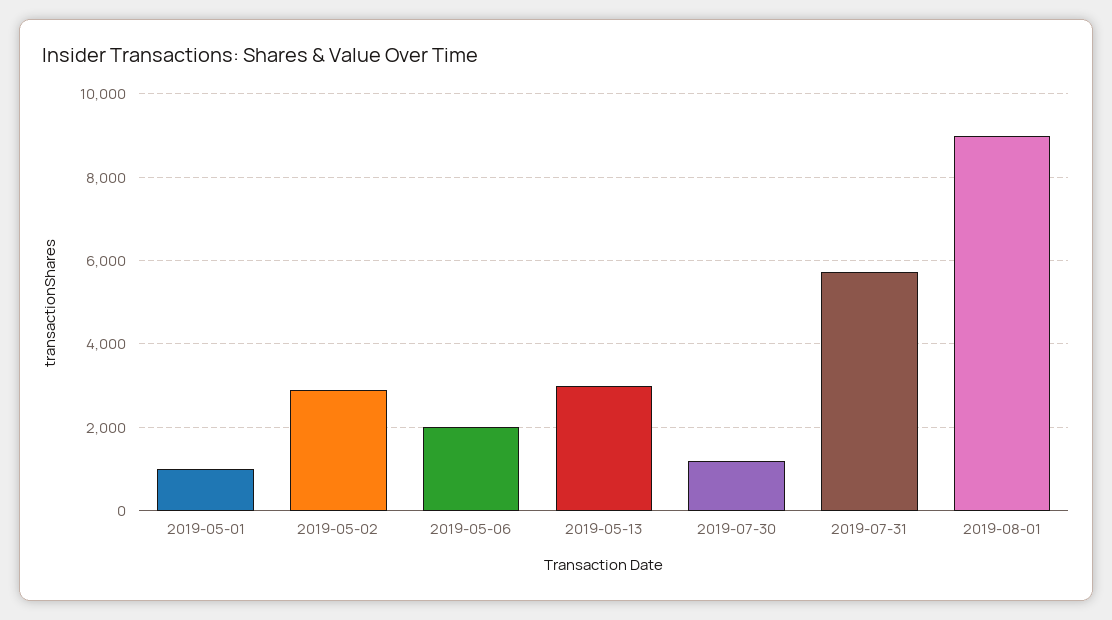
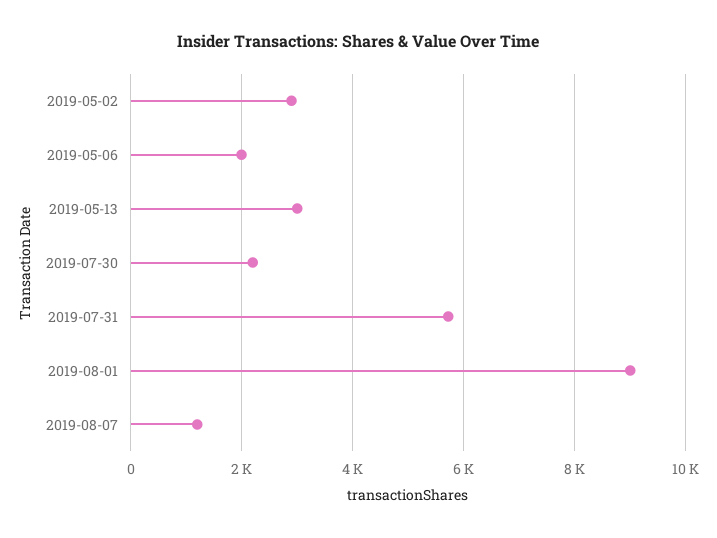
2019-05-01: 1000 -> none
2019-07-30: 1200 -> 2200
2019-08-07: none -> 1200

